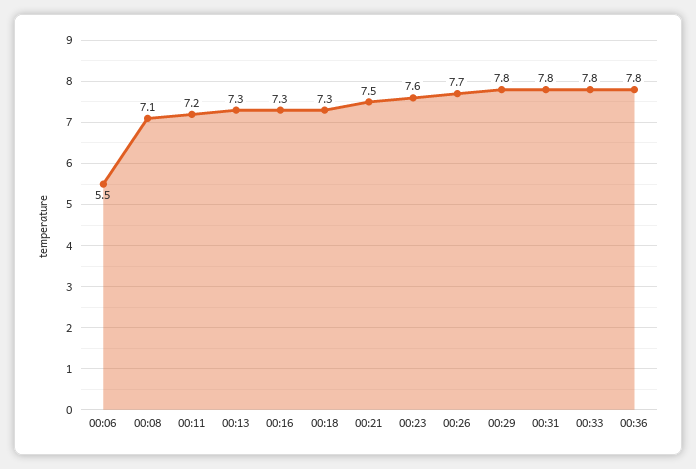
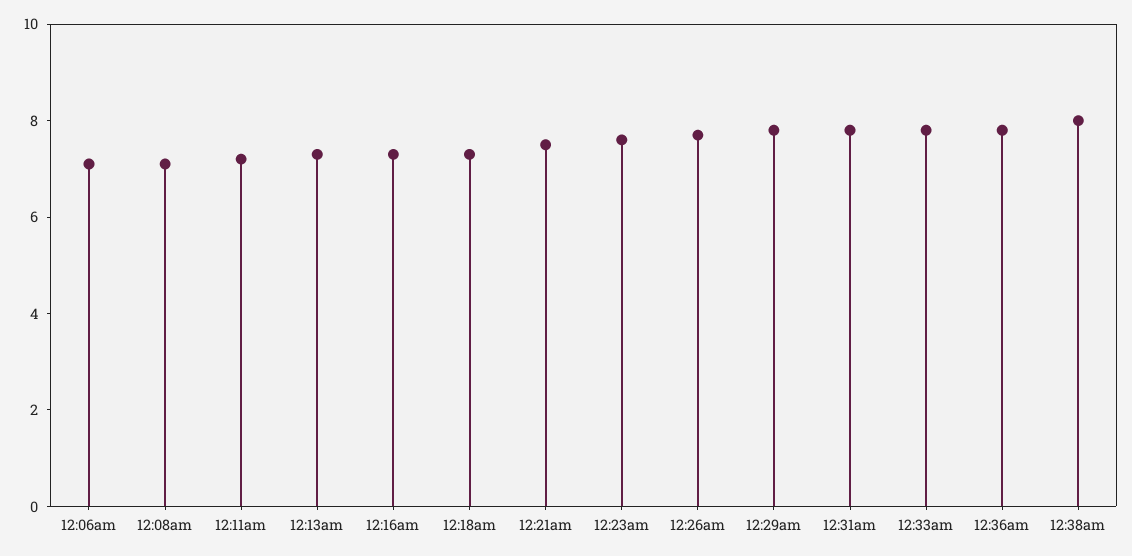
00:06: 5.5 -> 7
12:38am: none -> 8

